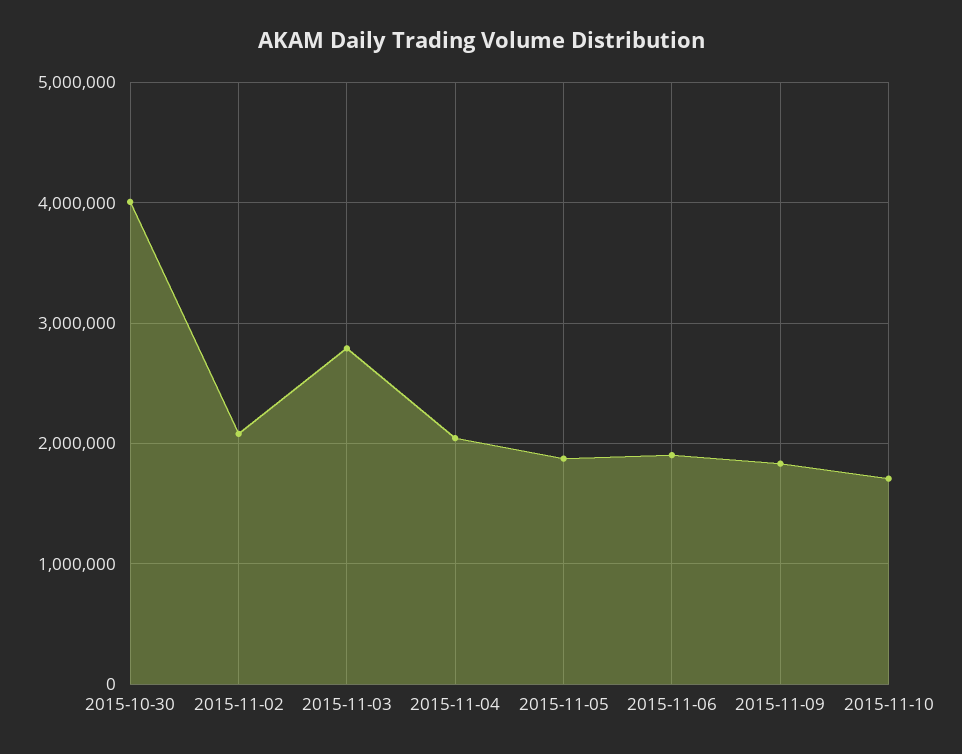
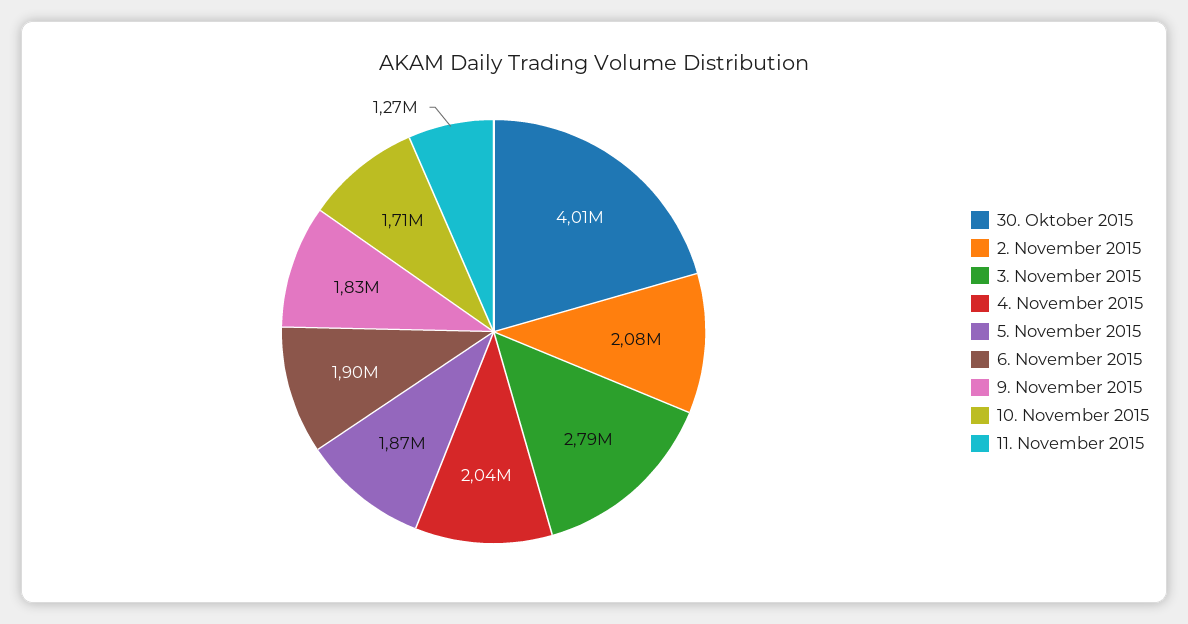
11. November 2015: none -> 1270000

